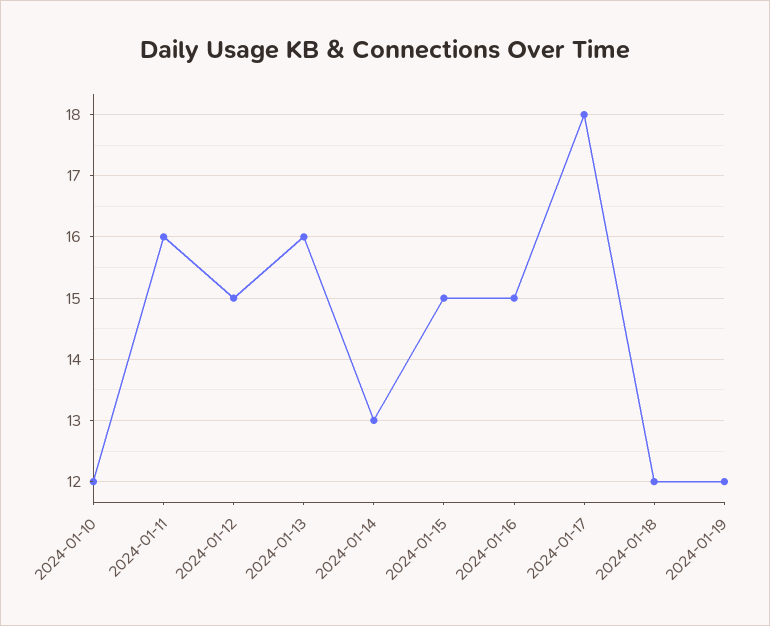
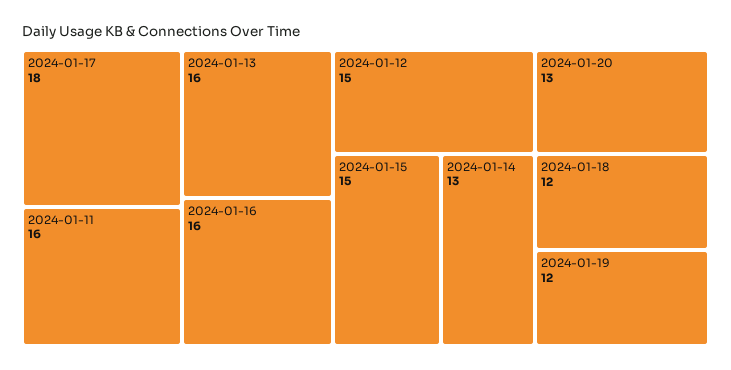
2024-01-10: 12 -> none
2024-01-16: 15 -> 16
2024-01-20: none -> 13

